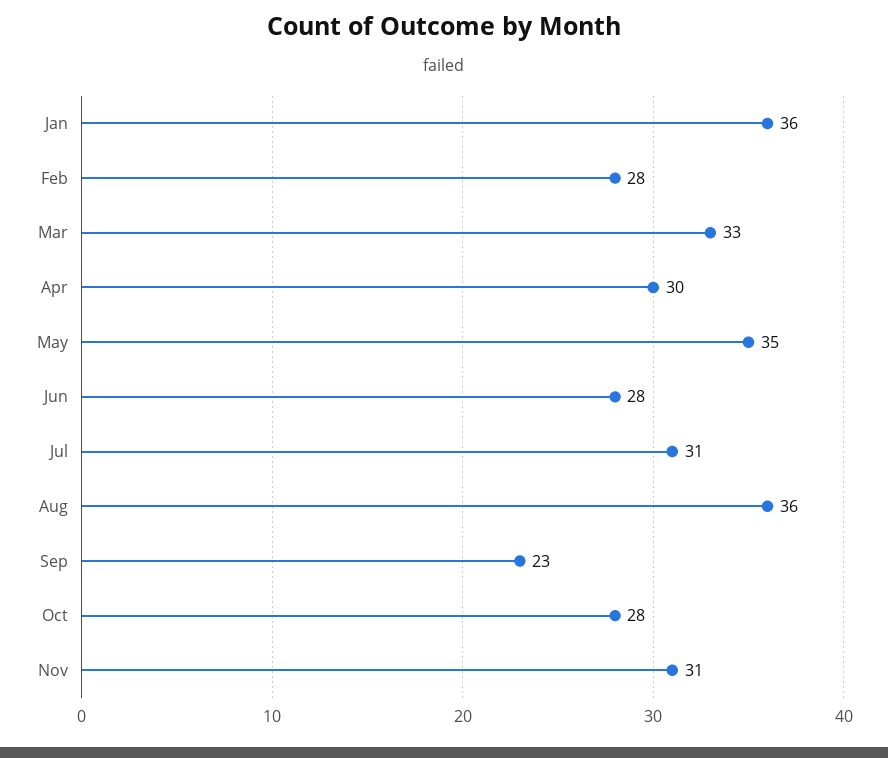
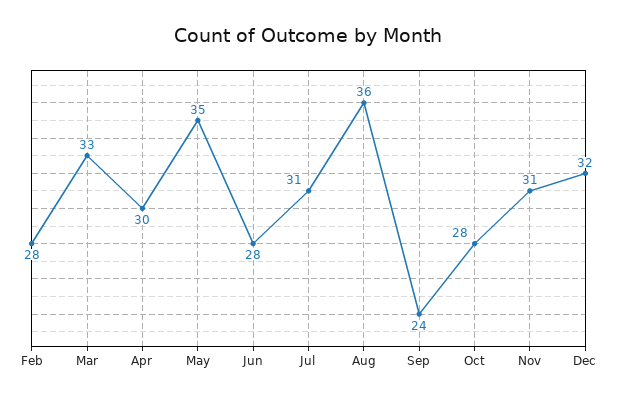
Jan: 36 -> none
Sep: 23 -> 24
Dec: none -> 32

